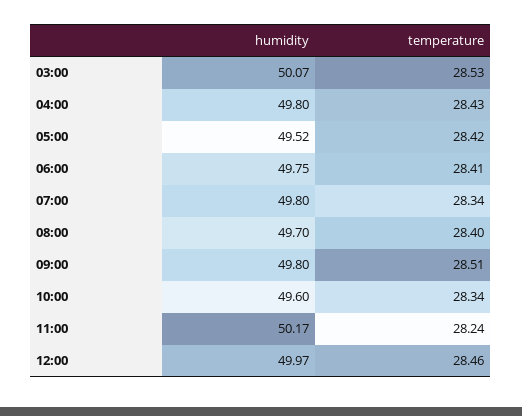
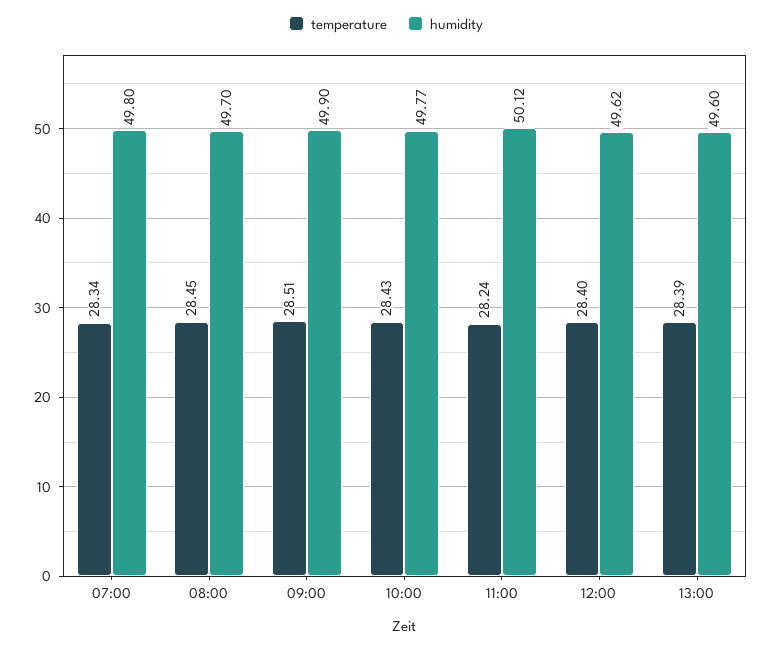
humidity, 03:00: 50.07 -> none
temperature, 03:00: 28.53 -> none
humidity, 04:00: 49.8 -> none
temperature, 04:00: 28.43 -> none
humidity, 05:00: 49.52 -> none
temperature, 05:00: 28.42 -> none
humidity, 06:00: 49.75 -> none
temperature, 06:00: 28.41 -> none
temperature, 08:00: 28.4 -> 28.45
humidity, 09:00: 49.8 -> 49.9
humidity, 10:00: 49.6 -> 49.77
temperature, 10:00: 28.34 -> 28.43
humidity, 11:00: 50.17 -> 50.12
humidity, 12:00: 49.97 -> 49.62
temperature, 12:00: 28.46 -> 28.4
temperature, 13:00: none -> 28.39
humidity, 13:00: none -> 49.6

